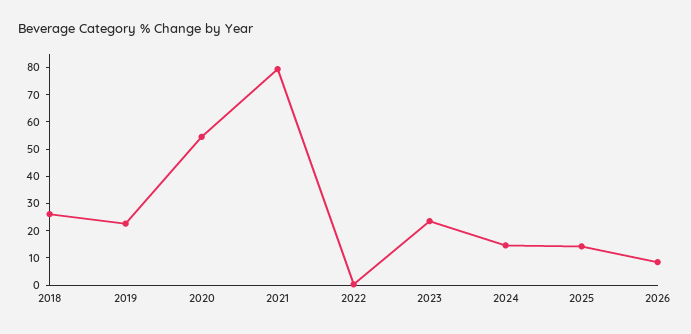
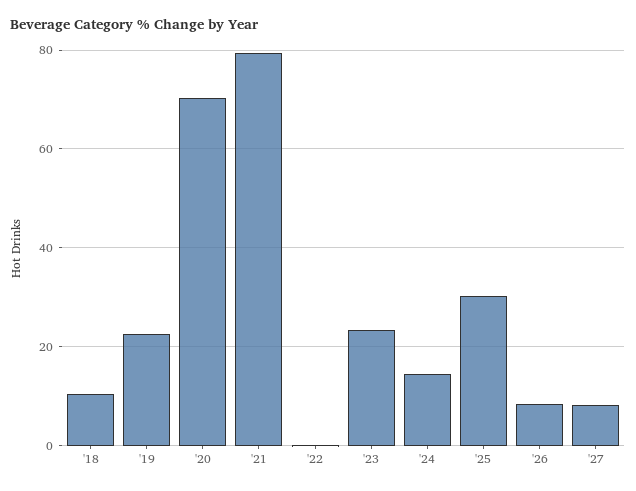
2018: 25 -> 10
2020: 55 -> 70
2025: 15 -> 30
'27: none -> 8

